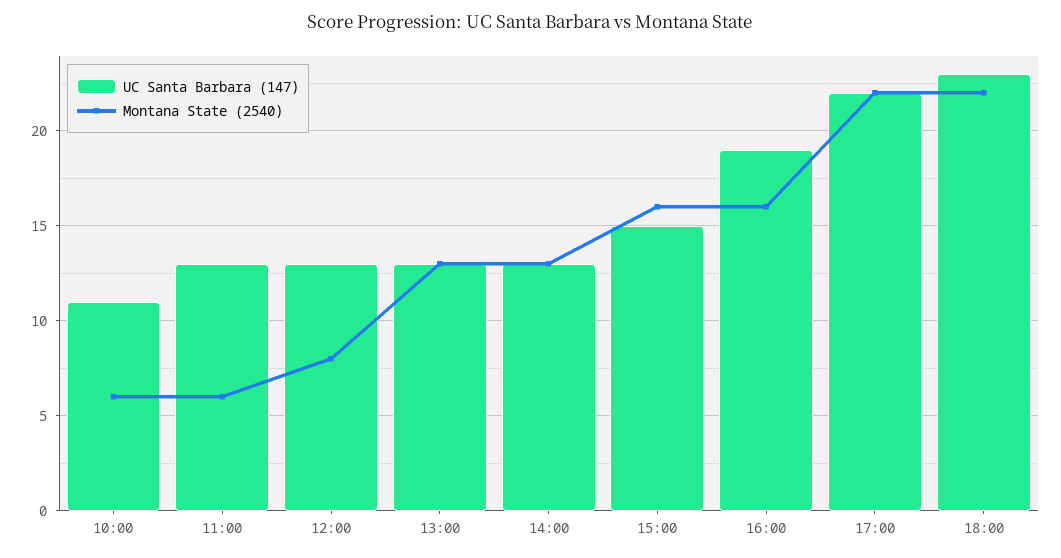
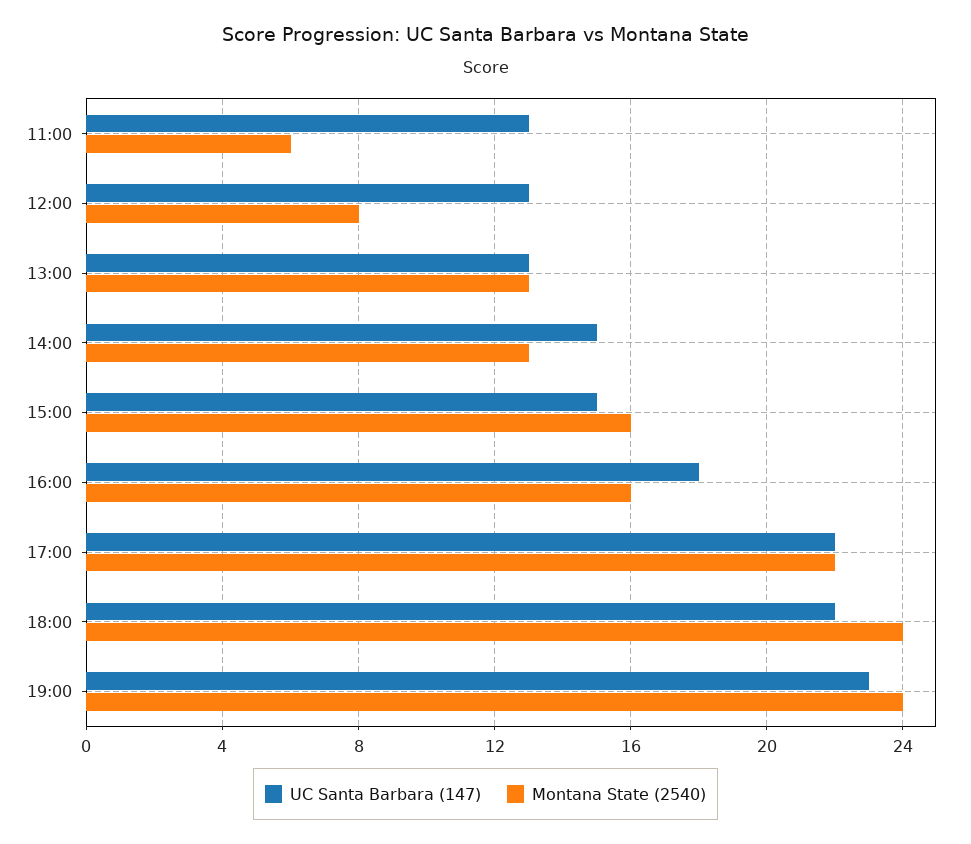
UC Santa Barbara (147), 10:00: 11 -> none
Montana State (2540), 10:00: 6 -> none
UC Santa Barbara (147), 14:00: 13 -> 15
UC Santa Barbara (147), 16:00: 19 -> 18
UC Santa Barbara (147), 18:00: 23 -> 22
Montana State (2540), 18:00: 22 -> 24
UC Santa Barbara (147), 19:00: none -> 23
Montana State (2540), 19:00: none -> 24

